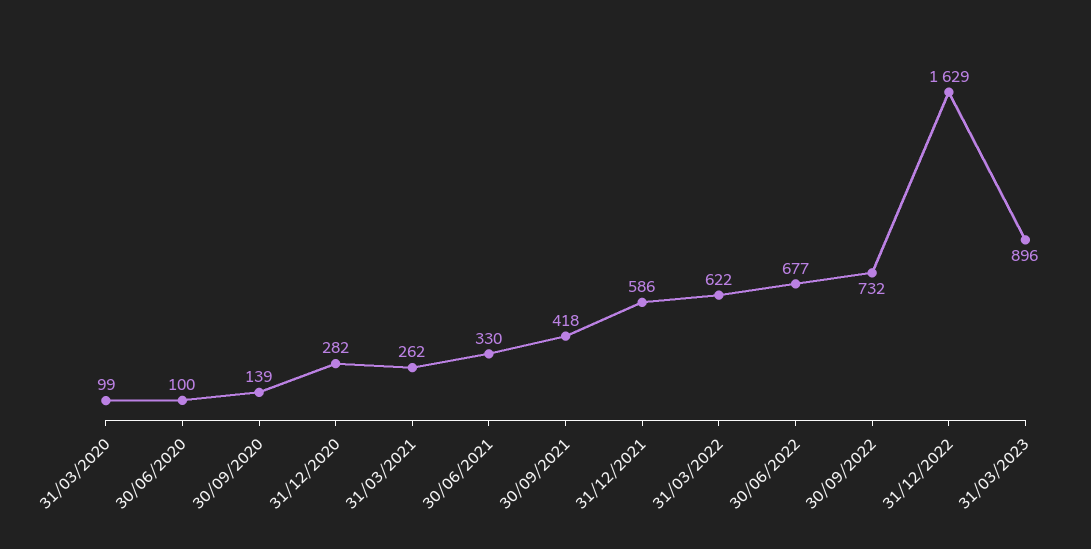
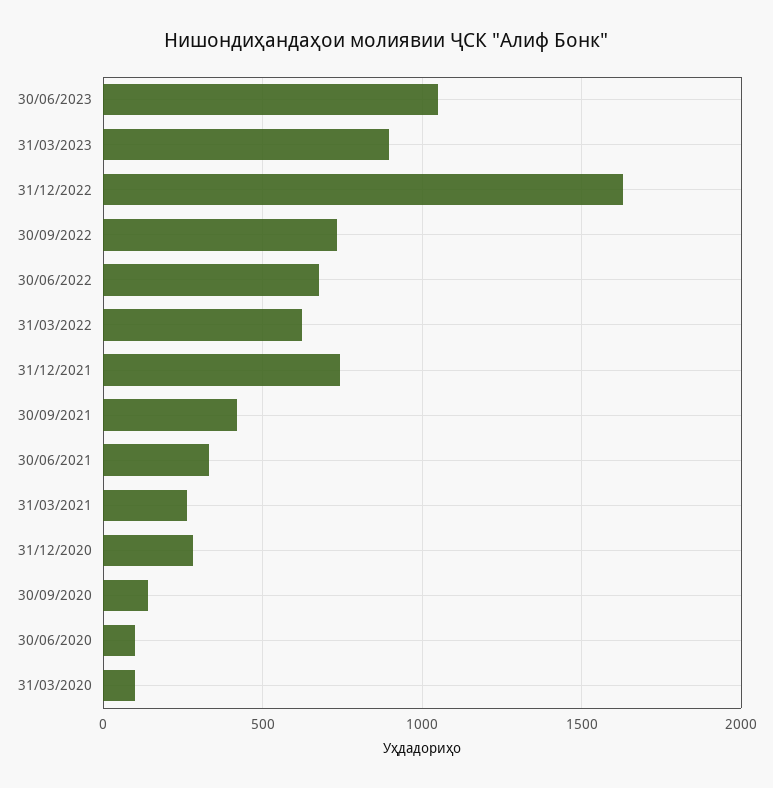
31/12/2021: 586 -> 750
30/06/2023: none -> 1050

